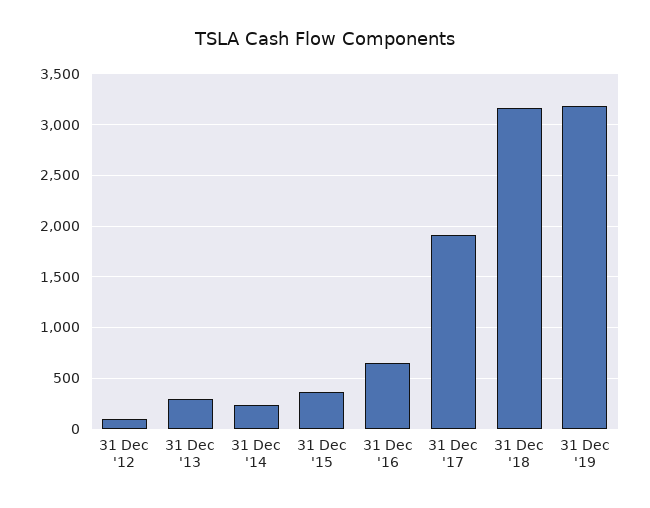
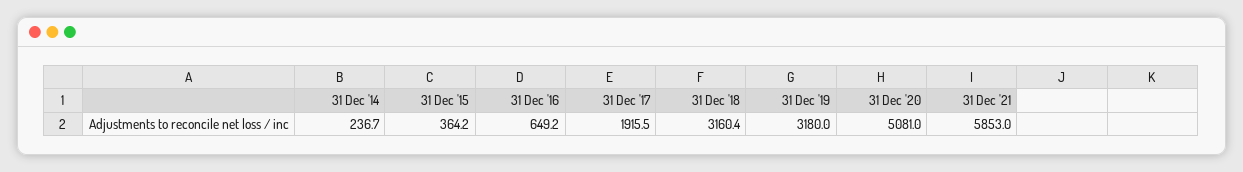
31 Dec '12: 100 -> none
31 Dec '13: 300 -> none
31 Dec '20: none -> 5081
31 Dec '21: none -> 5853

